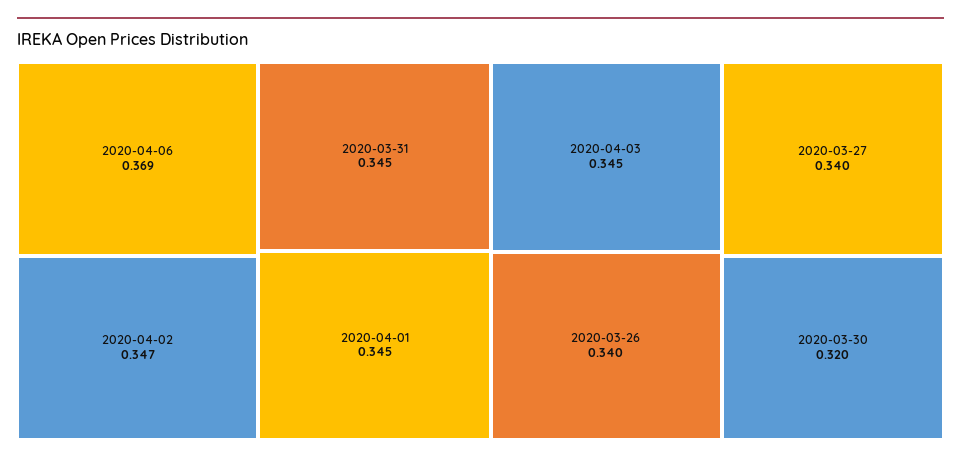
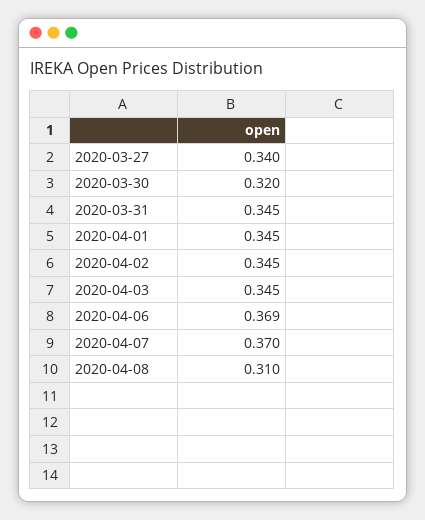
2020-04-02: 0.347 -> 0.345
2020-03-26: 0.34 -> none
2020-04-07: none -> 0.37
2020-04-08: none -> 0.31

